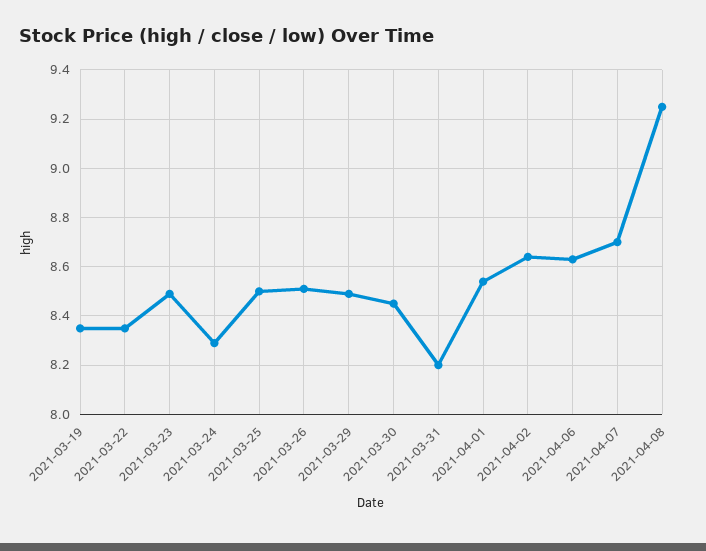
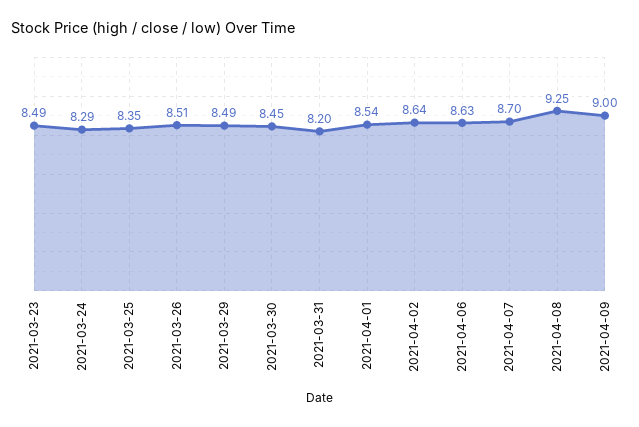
2021-03-19: 8.35 -> none
2021-03-22: 8.35 -> none
2021-03-25: 8.5 -> 8.35
2021-04-09: none -> 9

